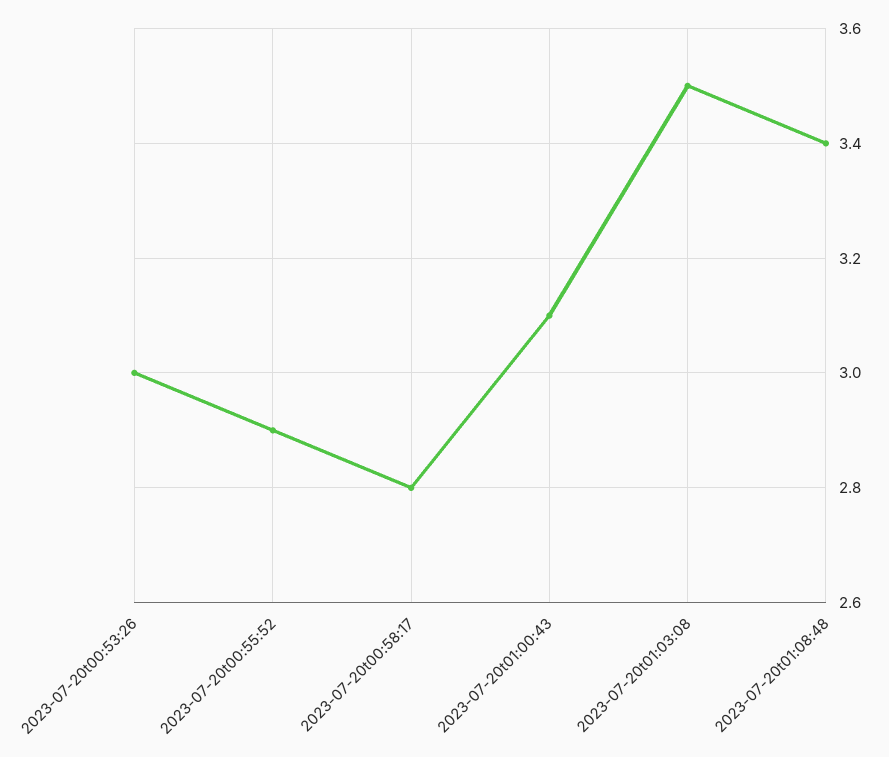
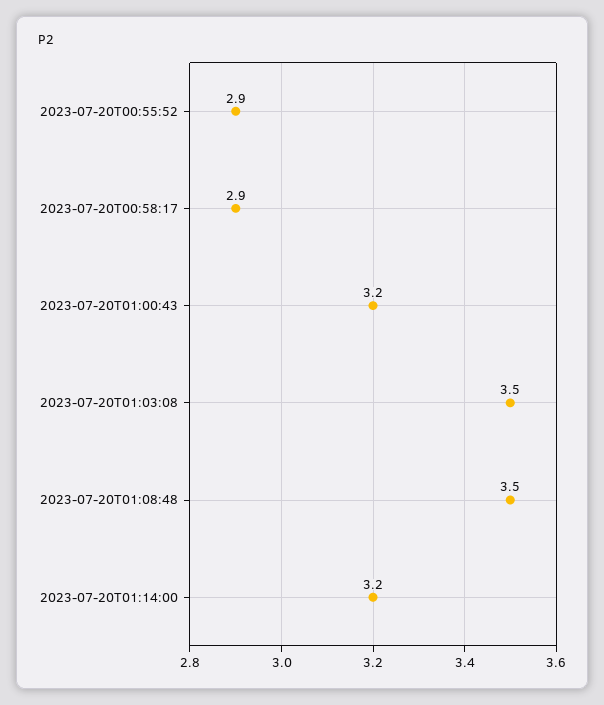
2023-07-20t00:53:26: 3 -> none
2023-07-20t00:58:17: 2.8 -> 2.9
2023-07-20t01:00:43: 3.1 -> 3.2
2023-07-20t01:08:48: 3.4 -> 3.5
2023-07-20T01:14:00: none -> 3.2

